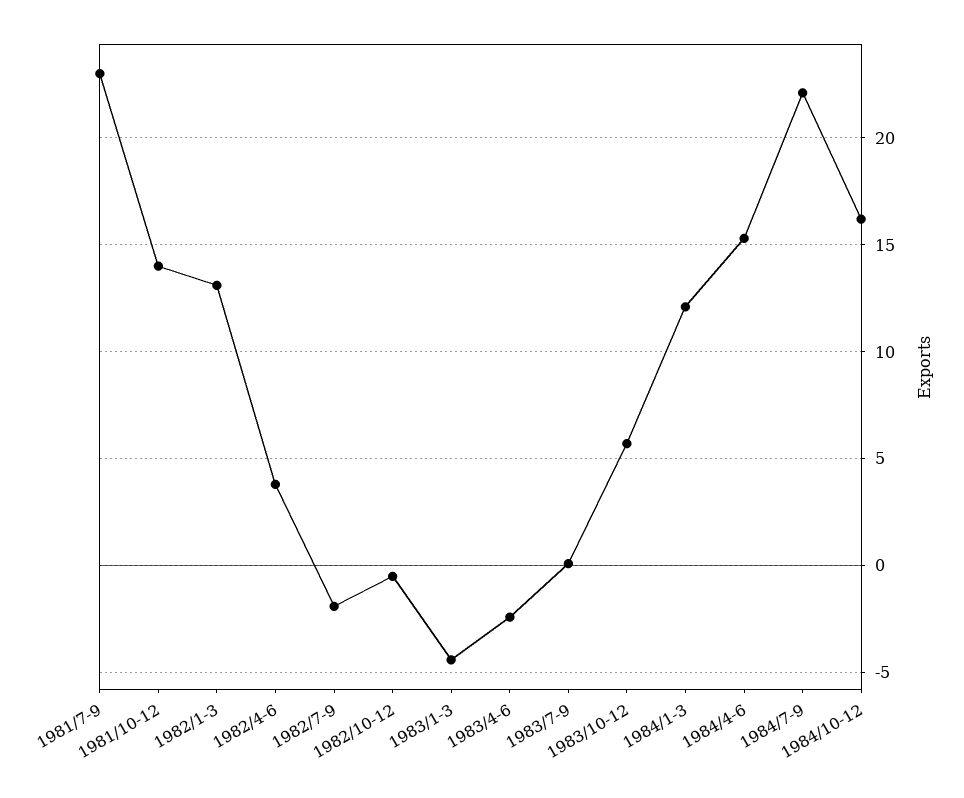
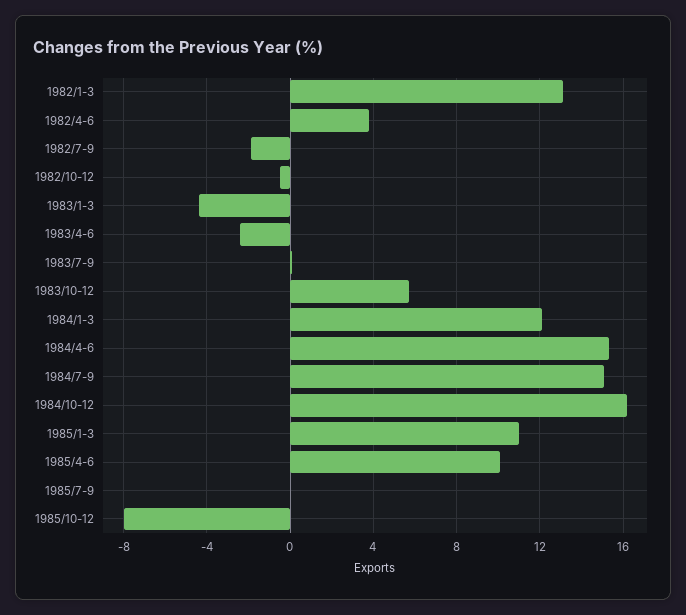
1981/7-9: 23 -> none
1981/10-12: 14 -> none
1984/7-9: 22 -> 15
1985/1-3: none -> 11
1985/4-6: none -> 10
1985/7-9: none -> 0
1985/10-12: none -> -8

